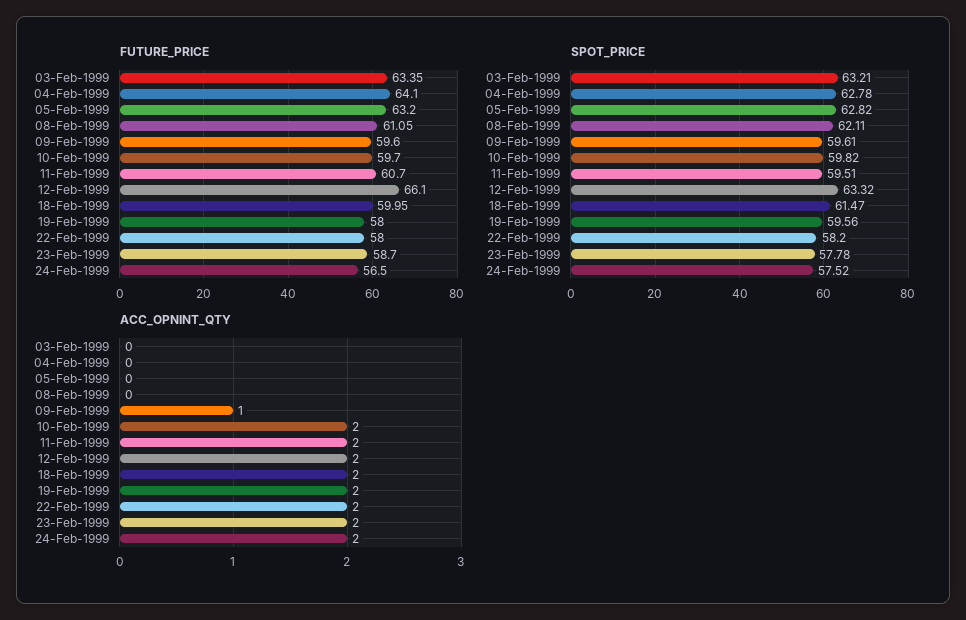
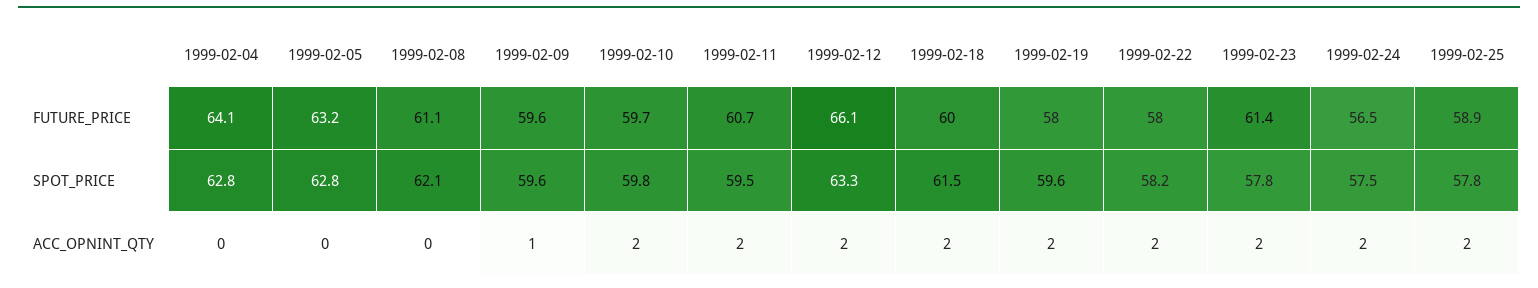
FUTURE_PRICE, 03-Feb-1999: 63.35 -> none
FUTURE_PRICE, 23-Feb-1999: 58.7 -> 61.4
SPOT_PRICE, 03-Feb-1999: 63.21 -> none
ACC_OPNINT_QTY, 03-Feb-1999: 0 -> none
FUTURE_PRICE, 1999-02-25: none -> 58.9
SPOT_PRICE, 1999-02-25: none -> 57.8
ACC_OPNINT_QTY, 1999-02-25: none -> 2

